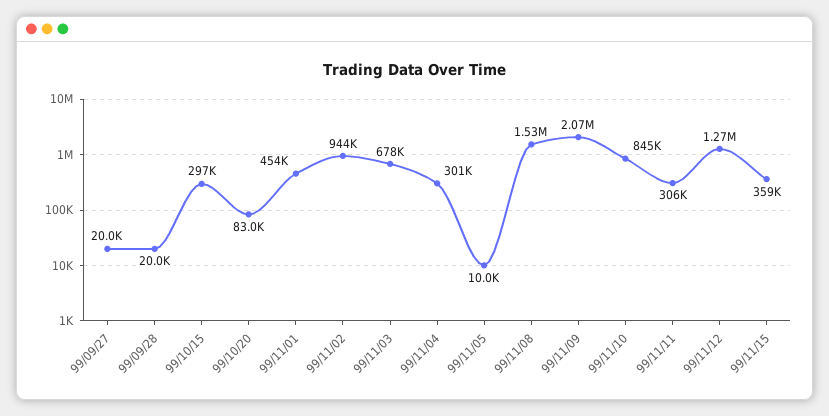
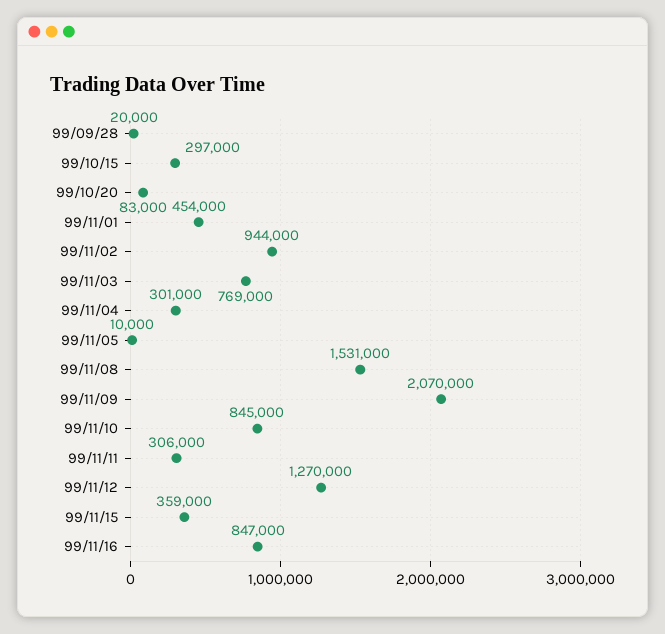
99/09/27: 20000 -> none
99/11/03: 678000 -> 769000
99/11/16: none -> 847000

